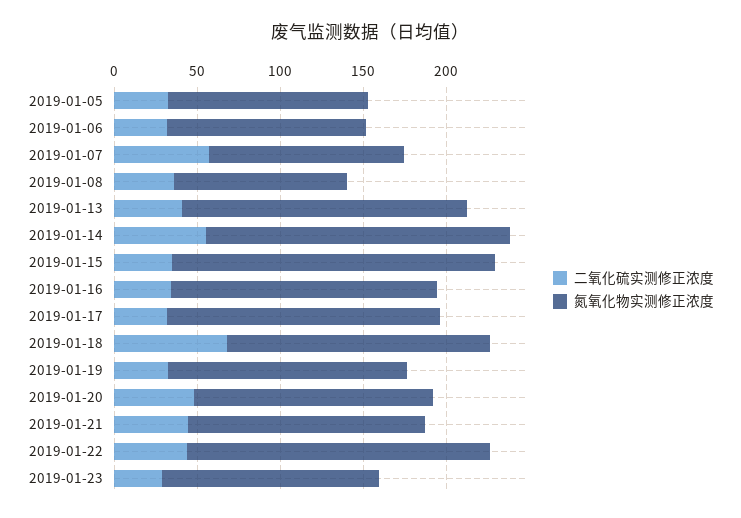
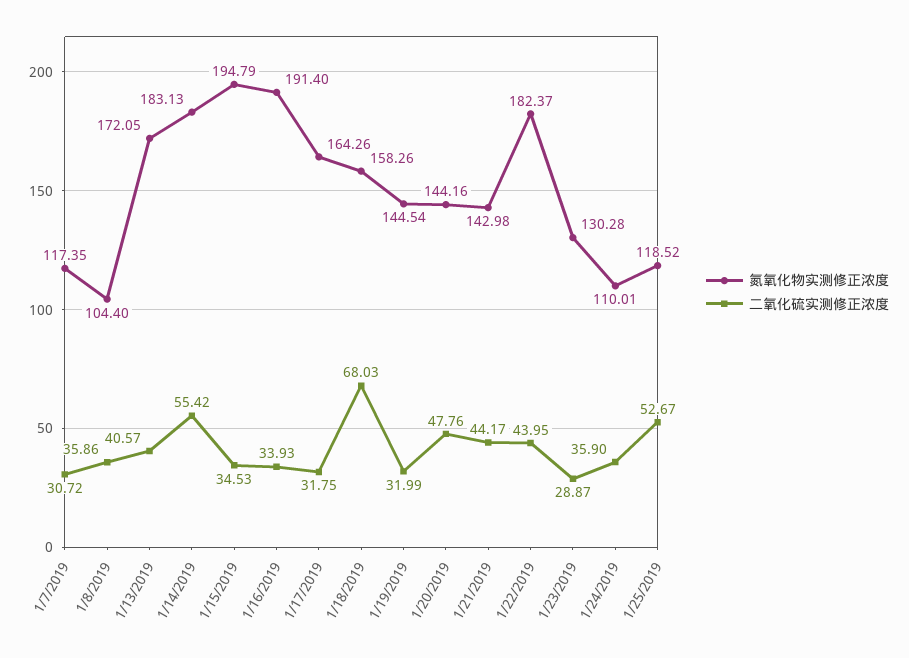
二氧化硫实测修正浓度, 2019-01-05: 30 -> none
氮氧化物实测修正浓度, 2019-01-05: 120 -> none
二氧化硫实测修正浓度, 2019-01-06: 30 -> none
氮氧化物实测修正浓度, 2019-01-06: 120 -> none
二氧化硫实测修正浓度, 2019-01-07: 60 -> 30.72
氮氧化物实测修正浓度, 2019-01-16: 160 -> 191.4
氮氧化物实测修正浓度, 1/24/2019: none -> 110.01
二氧化硫实测修正浓度, 1/24/2019: none -> 35.9
氮氧化物实测修正浓度, 1/25/2019: none -> 118.52
二氧化硫实测修正浓度, 1/25/2019: none -> 52.67

